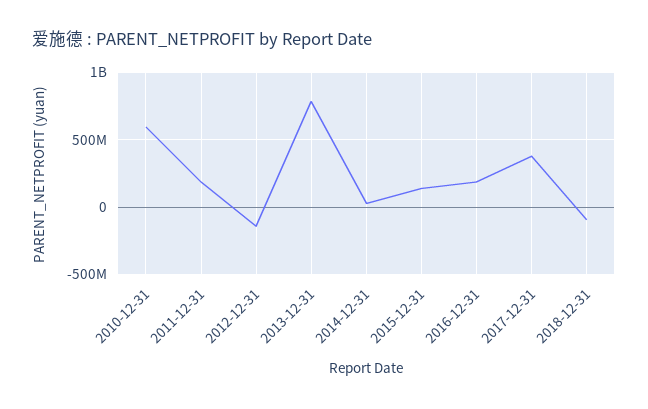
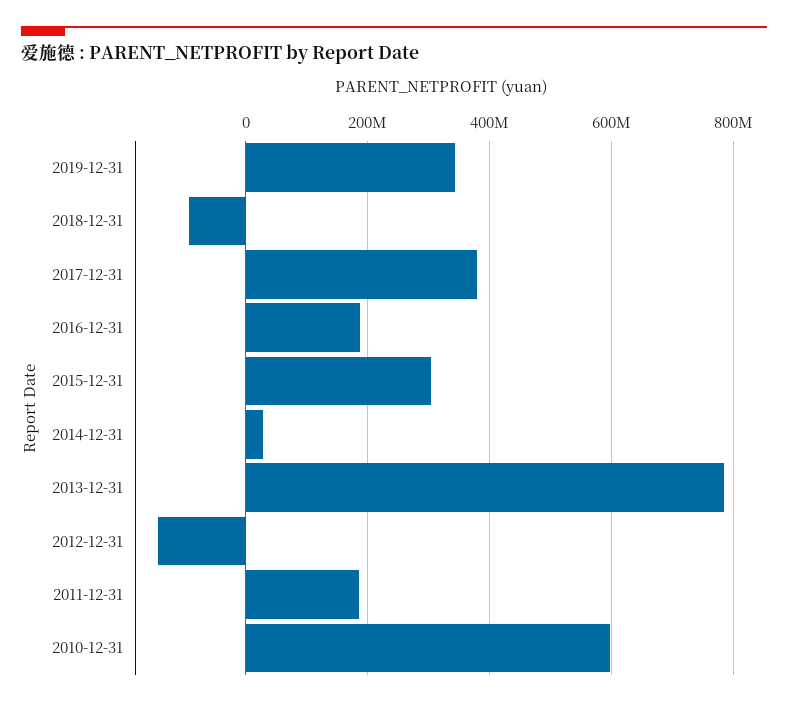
2015-12-31: 150000000 -> 300000000
2019-12-31: none -> 340000000

